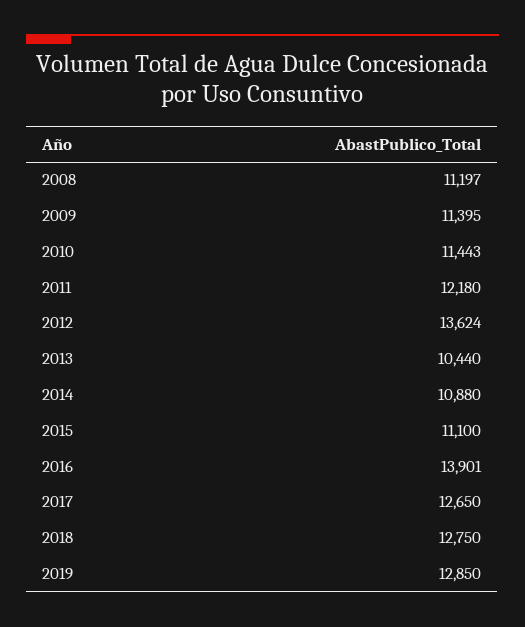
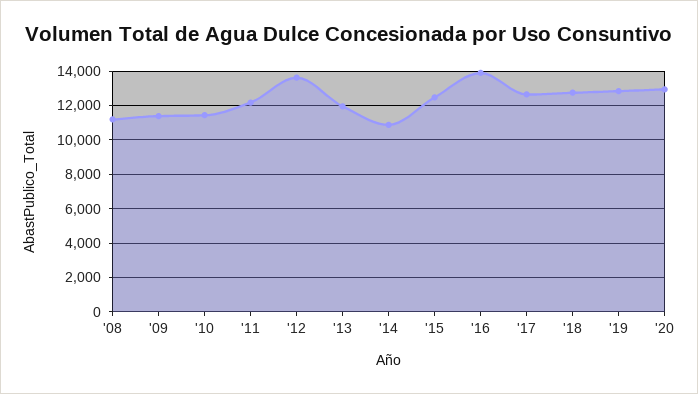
2013: 10440 -> 12000
2015: 11100 -> 12500
'20: none -> 13000

